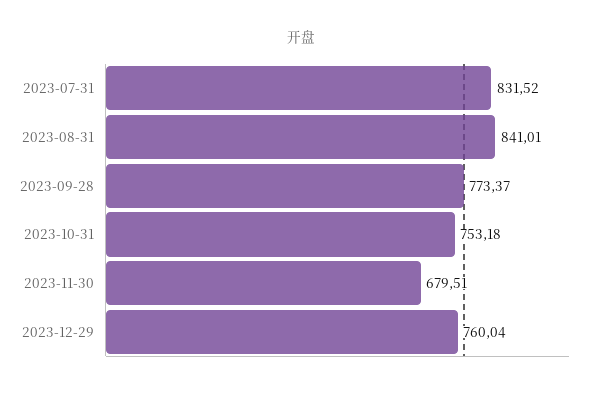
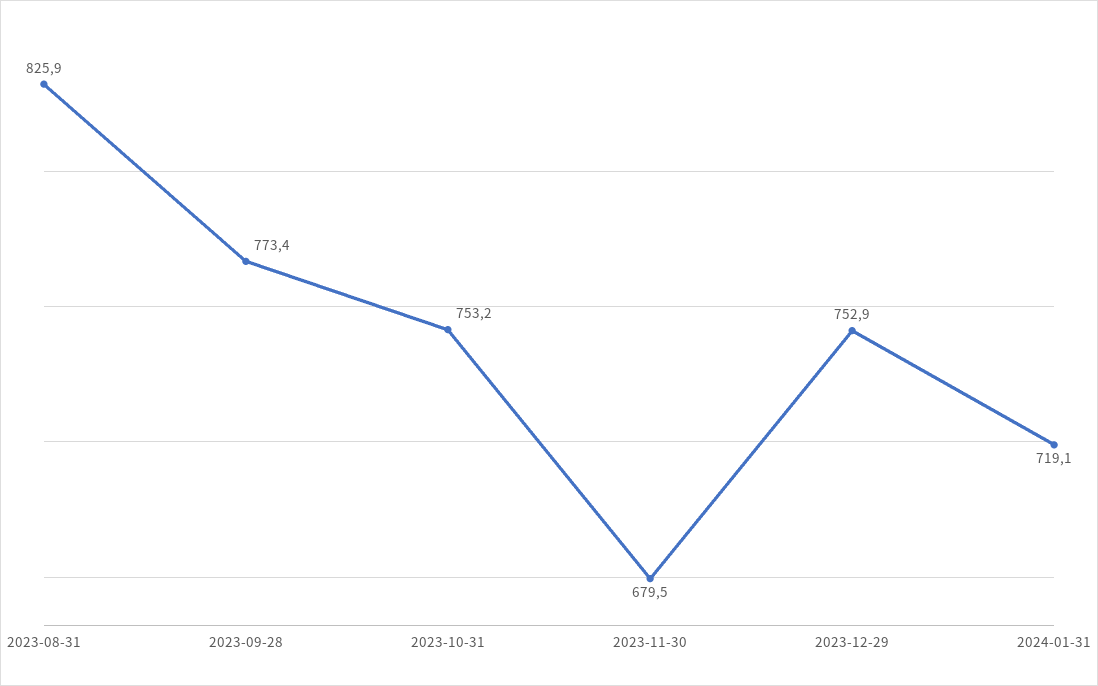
2023-07-31: 831.52 -> none
2023-08-31: 841.01 -> 825.9
2023-12-29: 760.04 -> 752.9
2024-01-31: none -> 719.1

